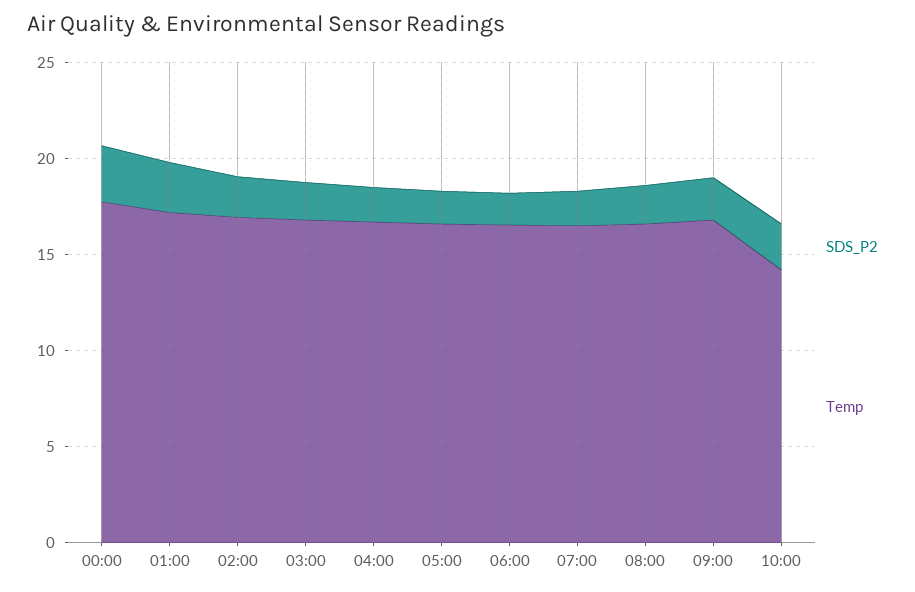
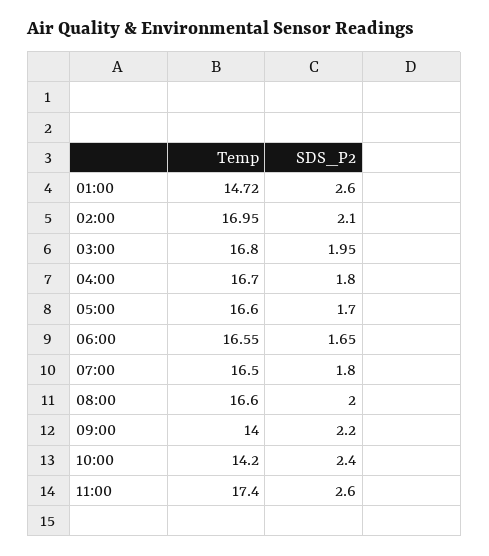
SDS_P2, 00:00: 3 -> none
Temp, 00:00: 18 -> none
Temp, 01:00: 17 -> 14.72
Temp, 09:00: 17 -> 14
Temp, 11:00: none -> 17.4
SDS_P2, 11:00: none -> 2.6

